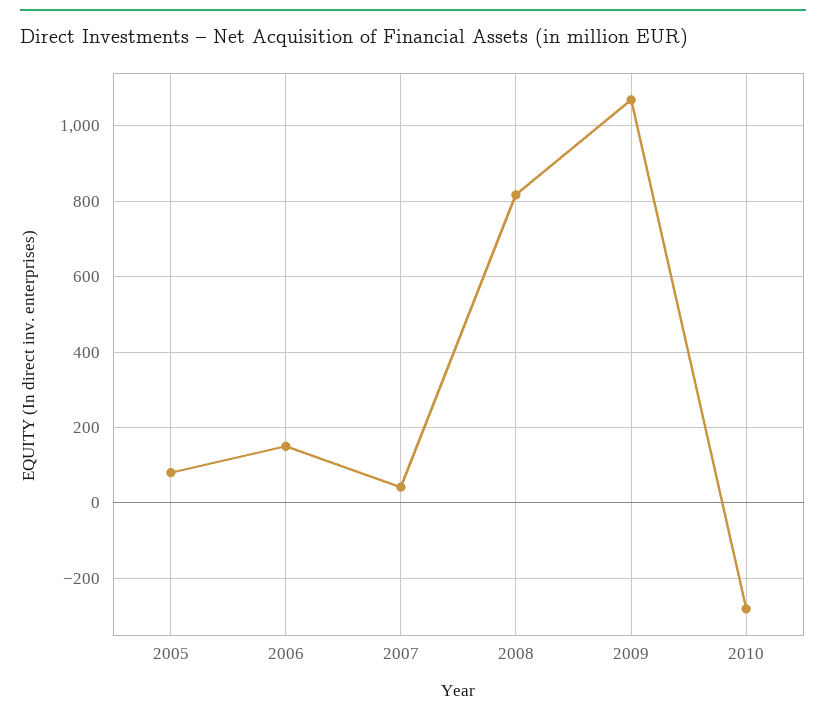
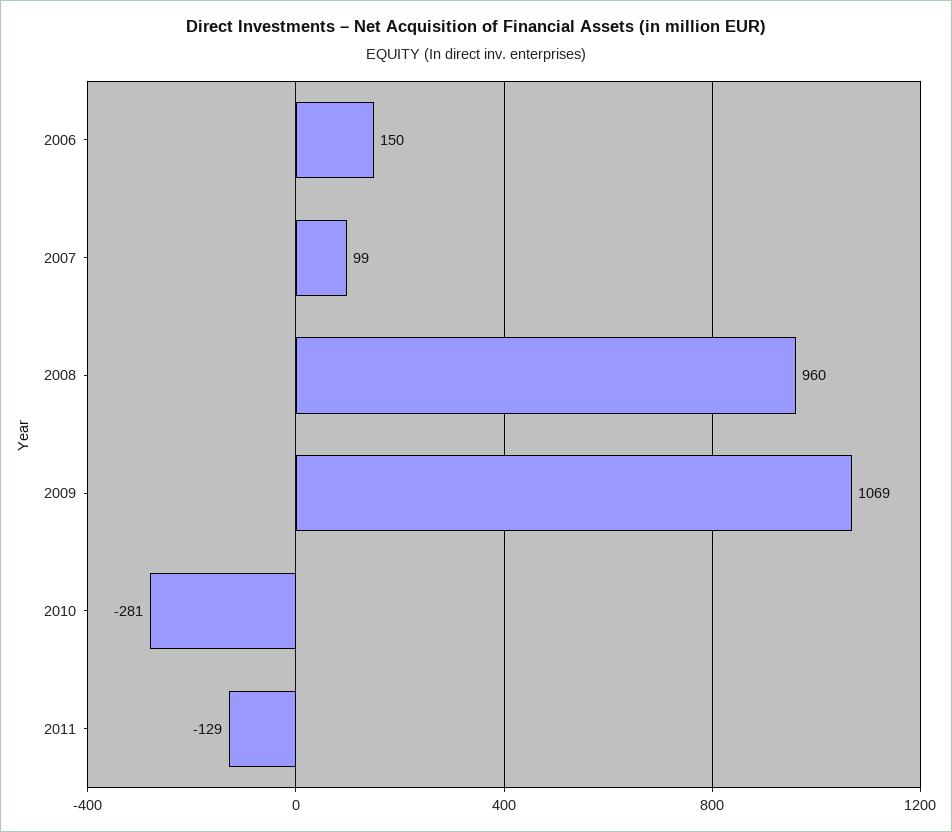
2005: 80 -> none
2007: 40 -> 99
2008: 820 -> 960
2011: none -> -129

